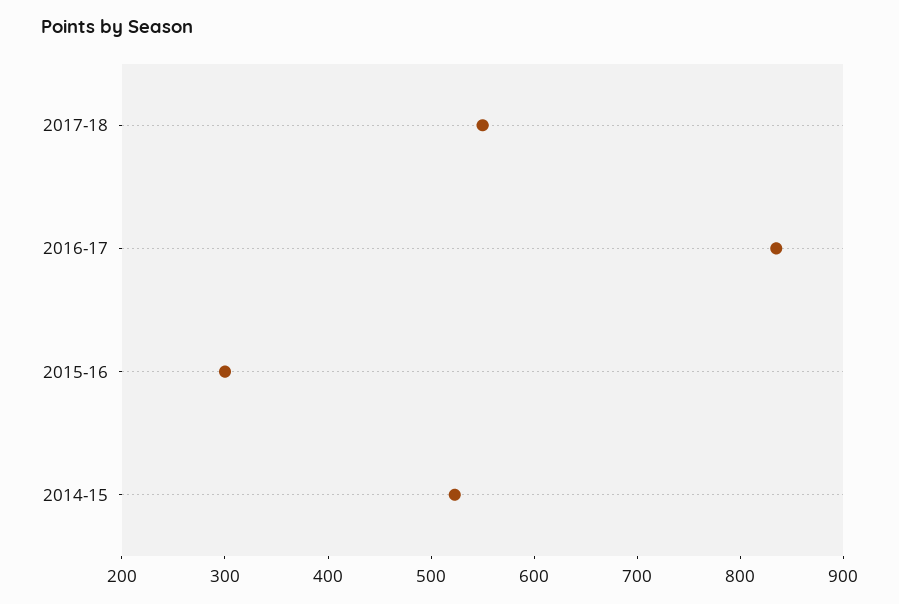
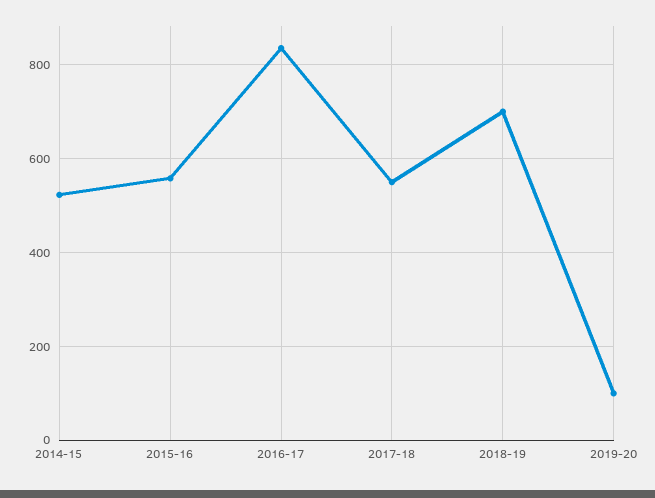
2015-16: 300 -> 560
2018-19: none -> 700
2019-20: none -> 100

